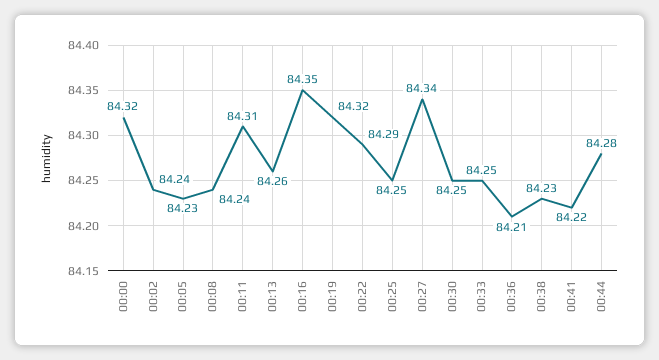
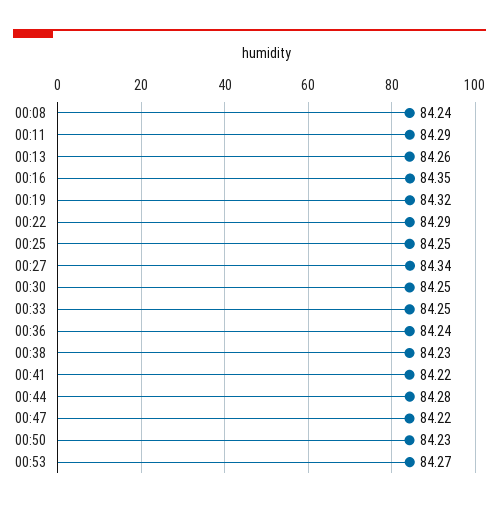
00:00: 84.32 -> none
00:02: 84.24 -> none
00:05: 84.23 -> none
00:11: 84.31 -> 84.29
00:36: 84.21 -> 84.24
00:47: none -> 84.22
00:50: none -> 84.23
00:53: none -> 84.27

